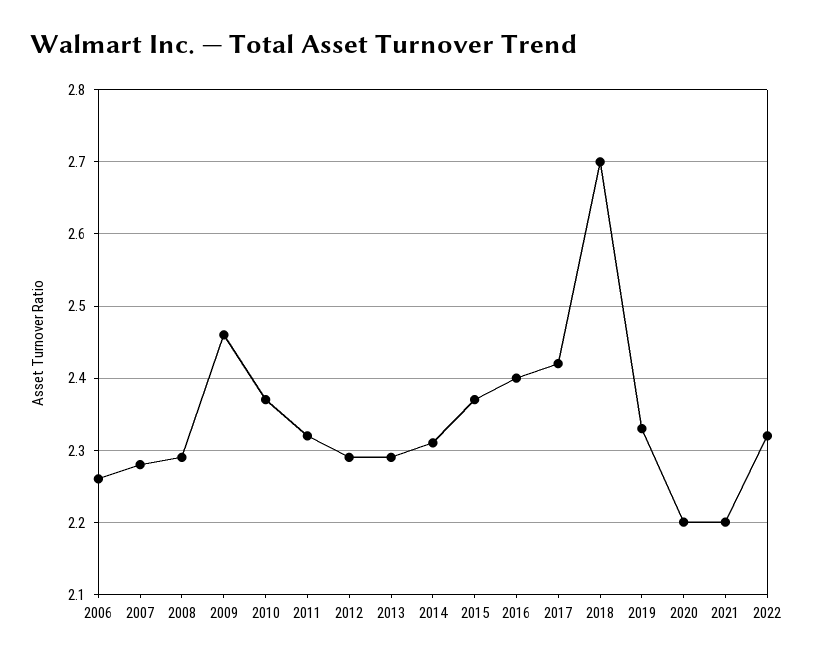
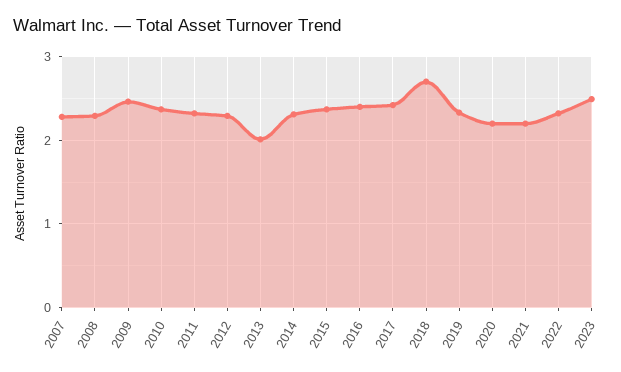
2006: 2.26 -> none
2013: 2.29 -> 2
2023: none -> 2.5

